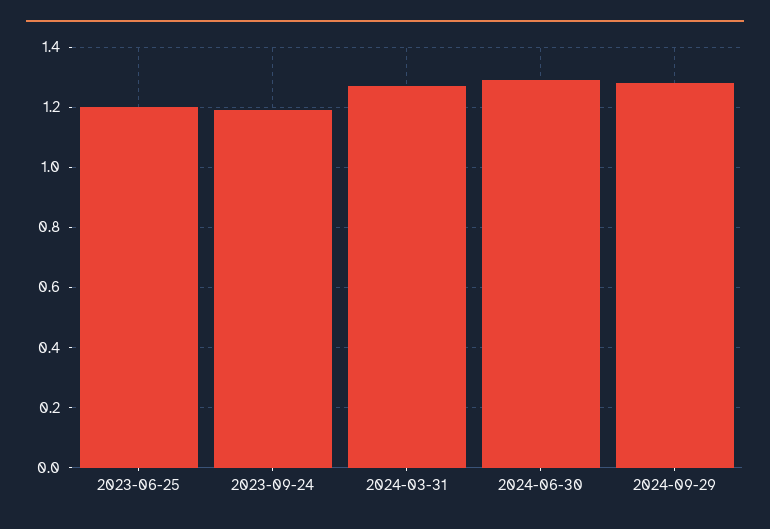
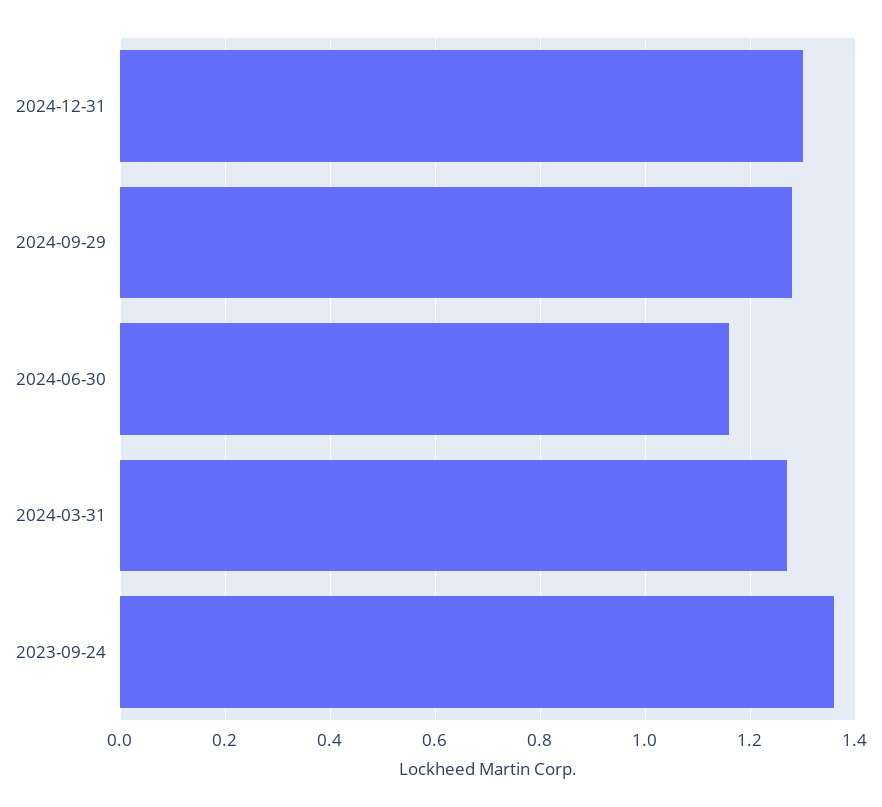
2023-06-25: 1.2 -> none
2023-09-24: 1.2 -> 1.35
2024-06-30: 1.3 -> 1.15
2024-12-31: none -> 1.3

